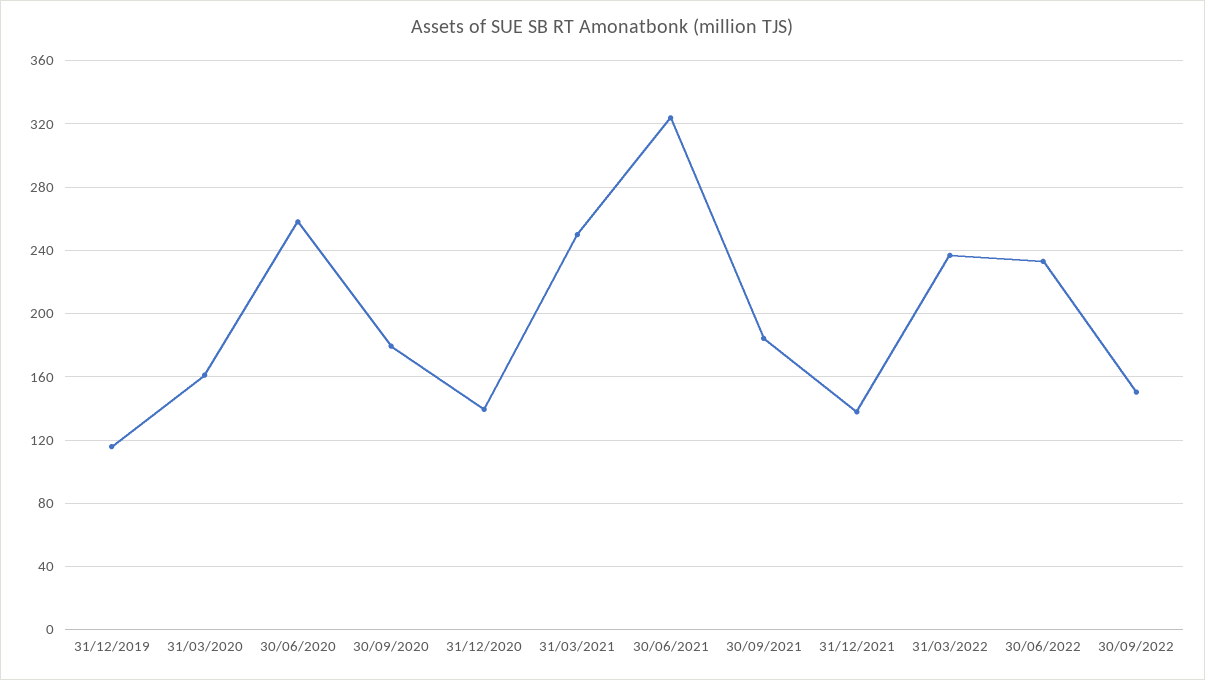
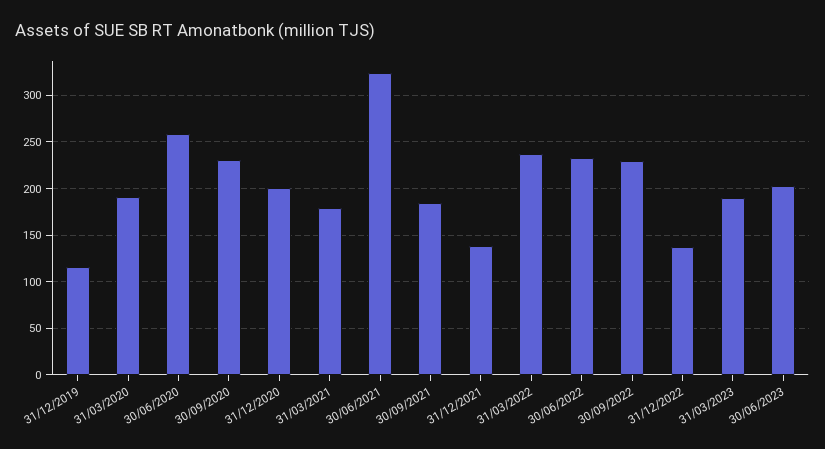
31/03/2020: 160 -> 190
30/09/2020: 180 -> 230
31/12/2020: 140 -> 200
31/03/2021: 250 -> 180
30/09/2022: 150 -> 230
31/12/2022: none -> 140
31/03/2023: none -> 190
30/06/2023: none -> 200

